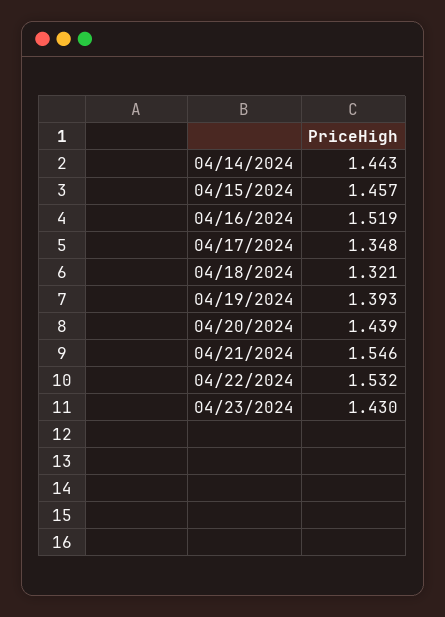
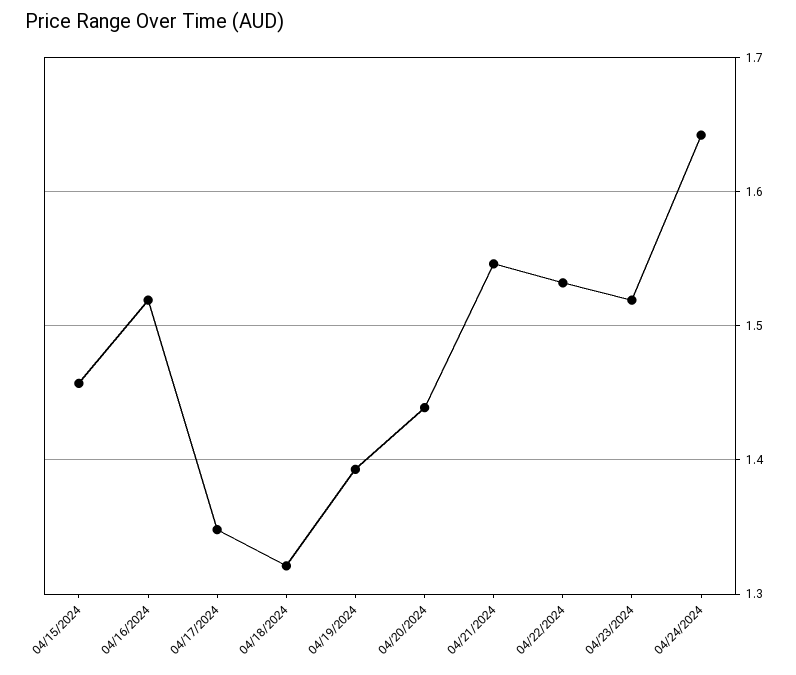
04/14/2024: 1.443 -> none
04/23/2024: 1.43 -> 1.52
04/24/2024: none -> 1.64

